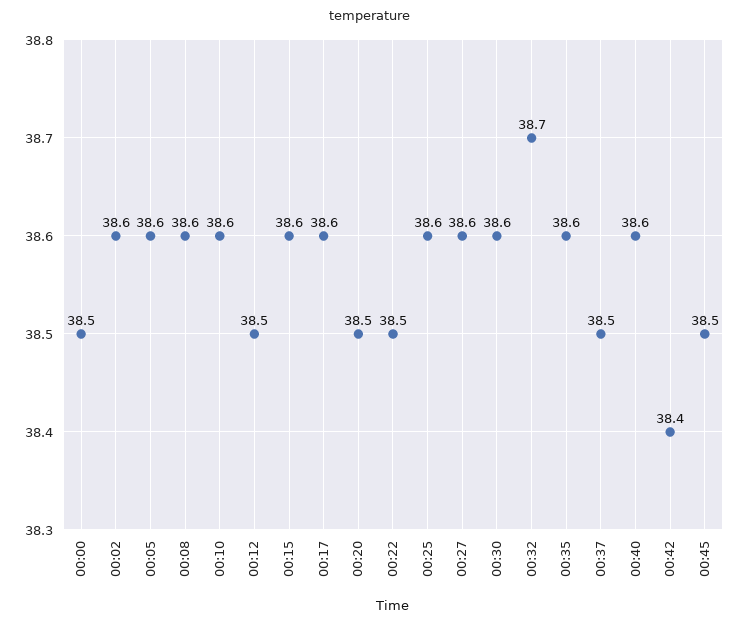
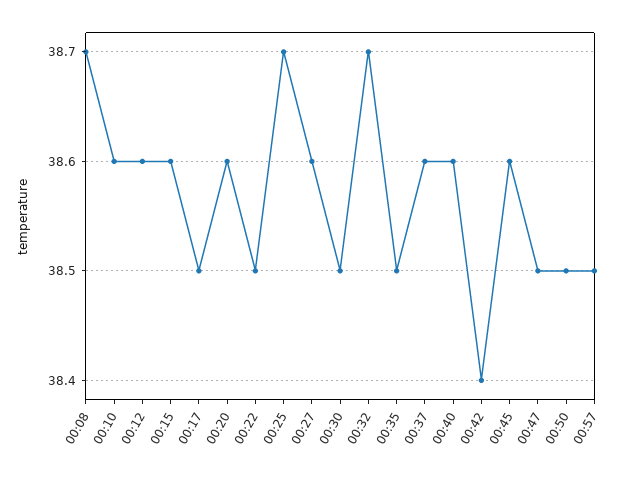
00:00: 38.5 -> none
00:02: 38.6 -> none
00:05: 38.6 -> none
00:08: 38.6 -> 38.7
00:12: 38.5 -> 38.6
00:17: 38.6 -> 38.5
00:20: 38.5 -> 38.6
00:25: 38.6 -> 38.7
00:30: 38.6 -> 38.5
00:35: 38.6 -> 38.5
00:37: 38.5 -> 38.6
00:45: 38.5 -> 38.6
00:47: none -> 38.5
00:50: none -> 38.5
00:57: none -> 38.5

